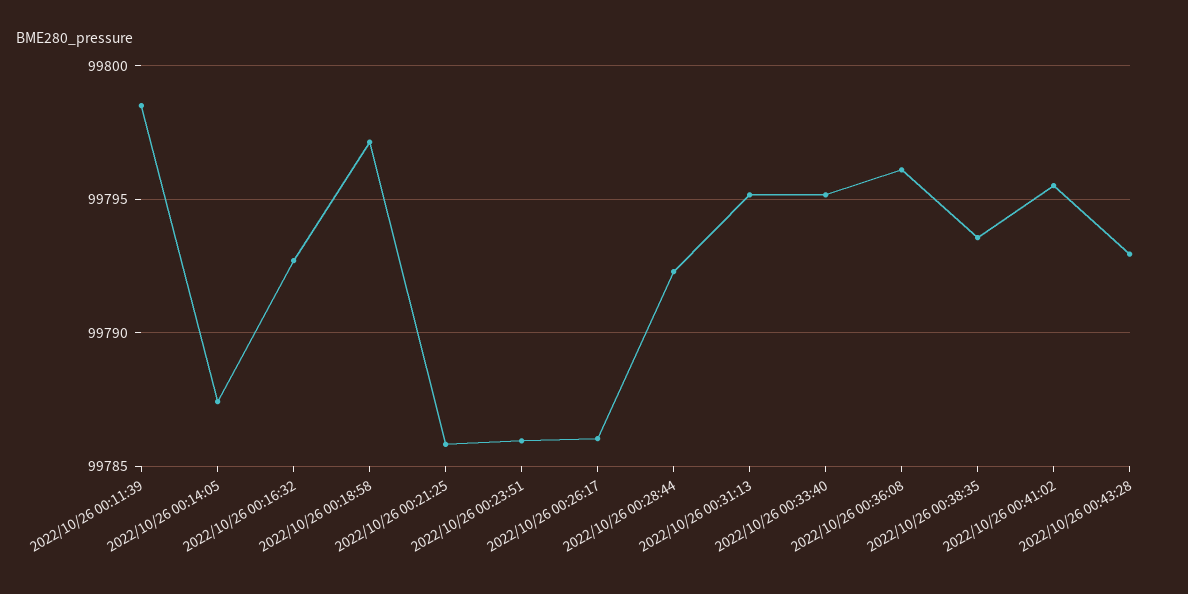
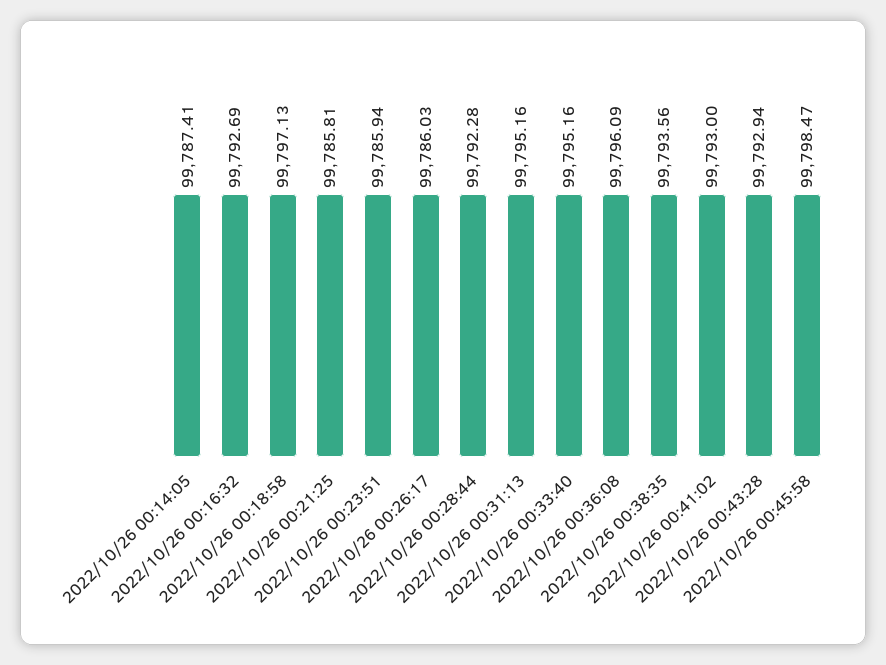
2022/10/26 00:11:39: 99798.5 -> none
2022/10/26 00:41:02: 99795.5 -> 99793
2022/10/26 00:45:58: none -> 99798.47

